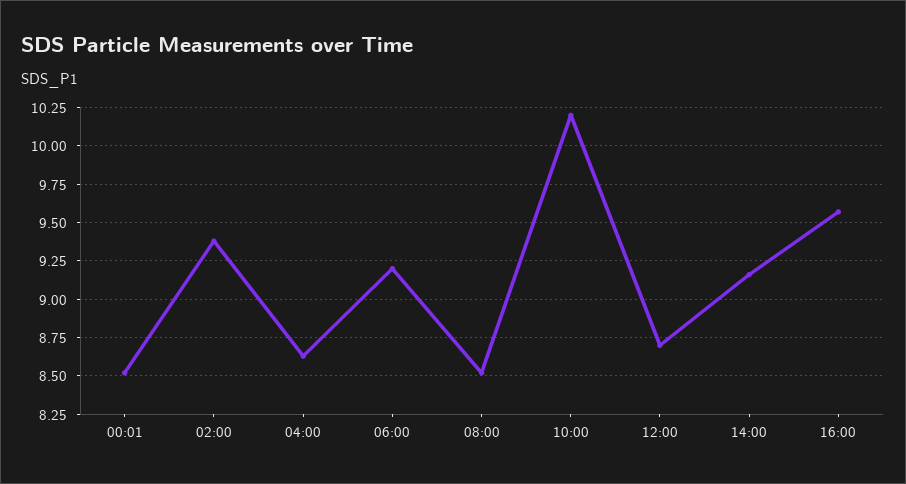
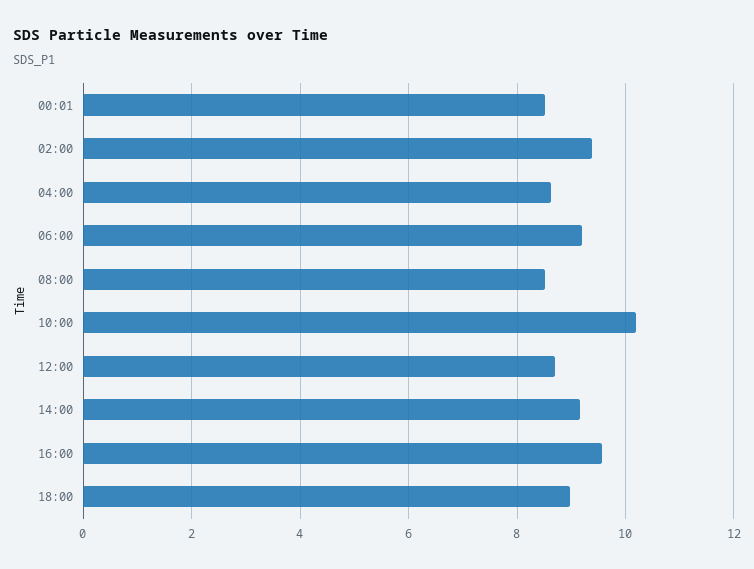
18:00: none -> 9

